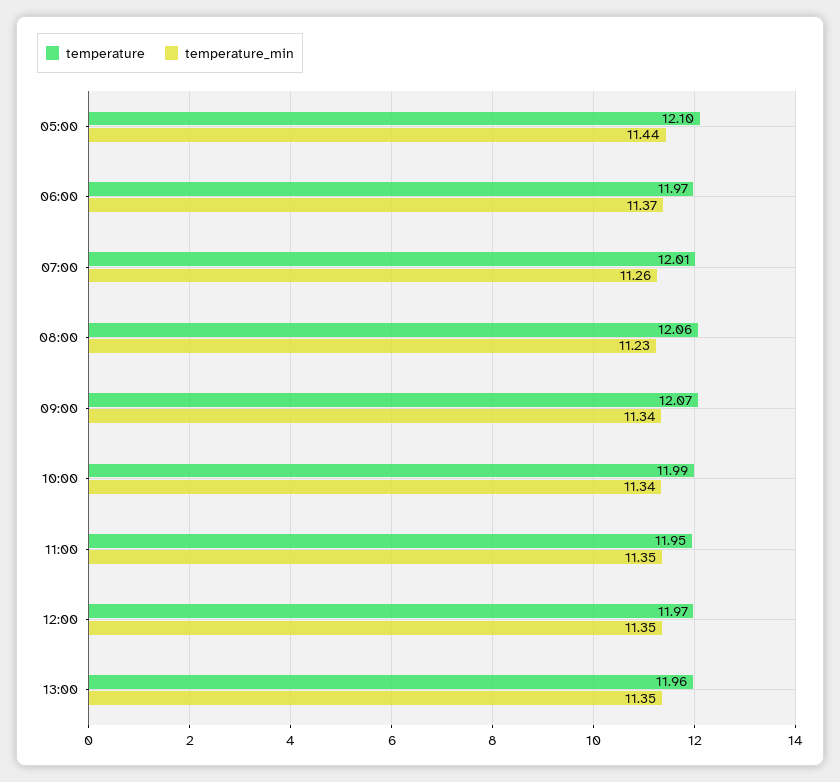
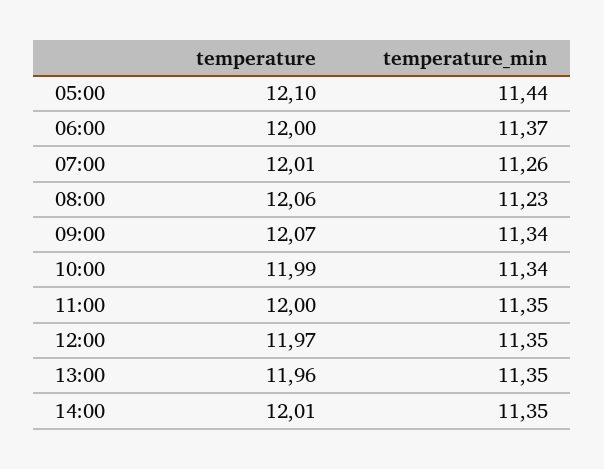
temperature, 06:00: 11.97 -> 12
temperature, 11:00: 11.95 -> 12
temperature, 14:00: none -> 12.01
temperature_min, 14:00: none -> 11.35

